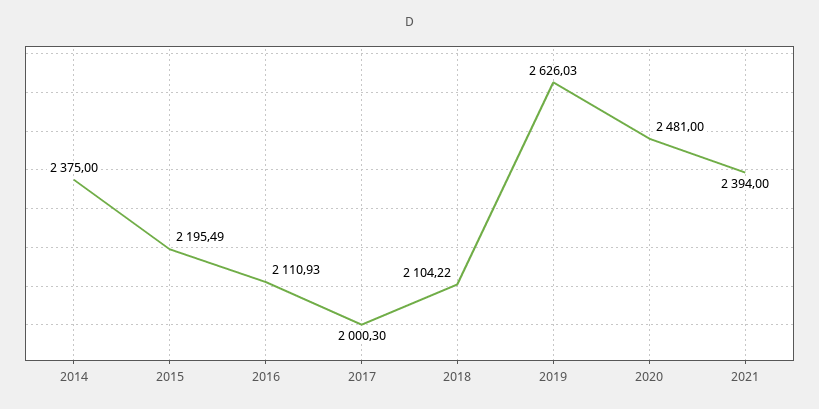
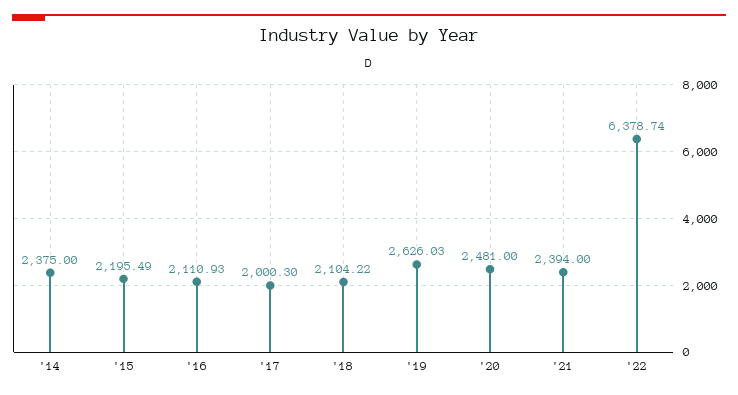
'22: none -> 6378.74

